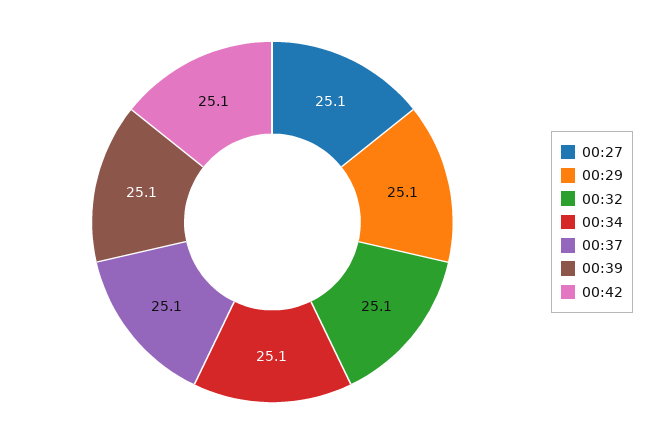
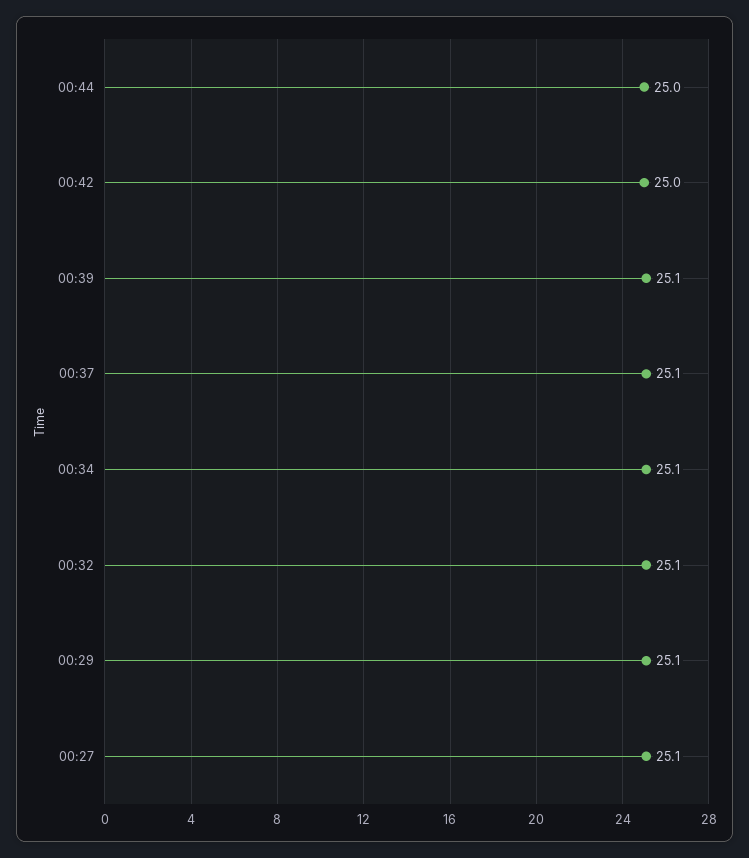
00:42: 25.1 -> 25
00:44: none -> 25

